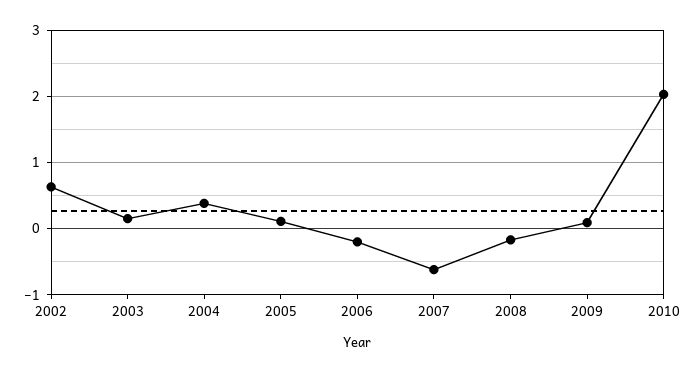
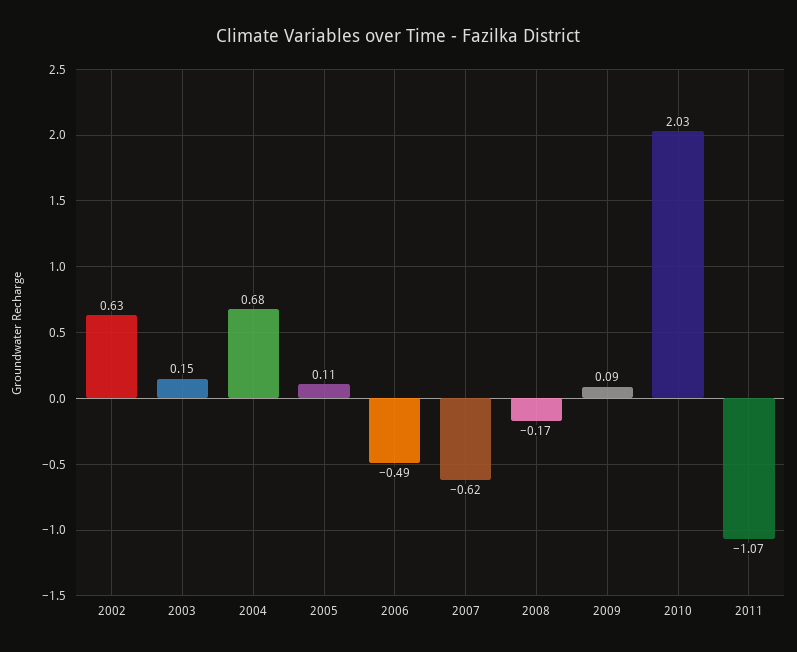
2004: 0.4 -> 0.68
2006: -0.2 -> -0.49
2011: none -> -1.07

